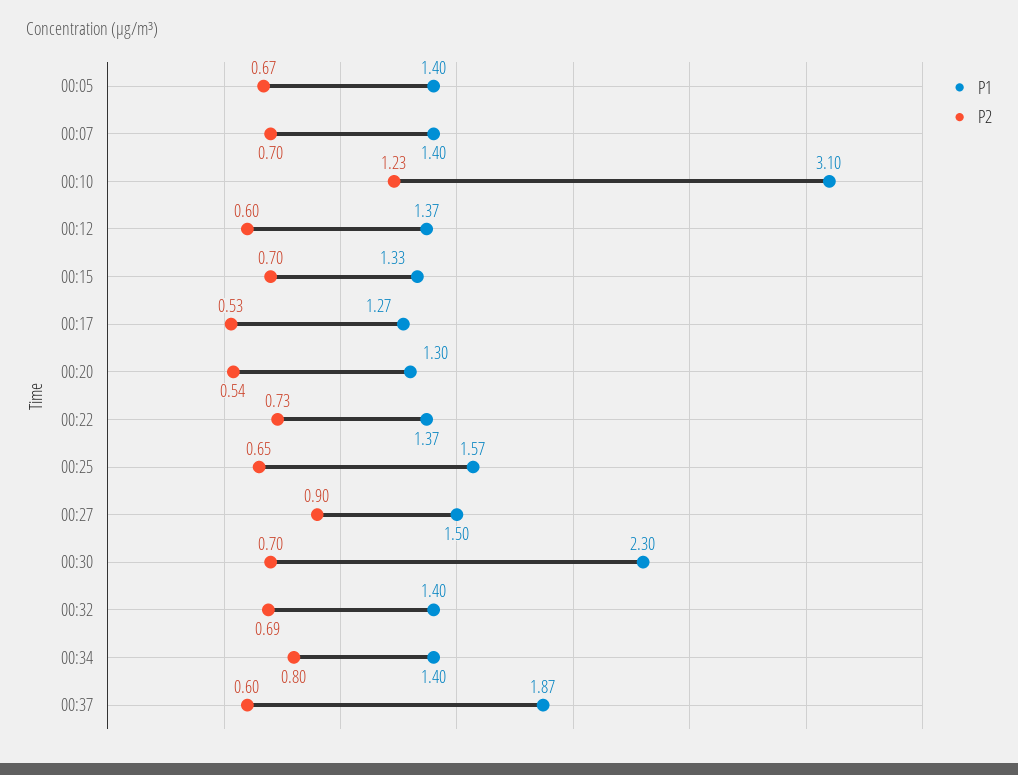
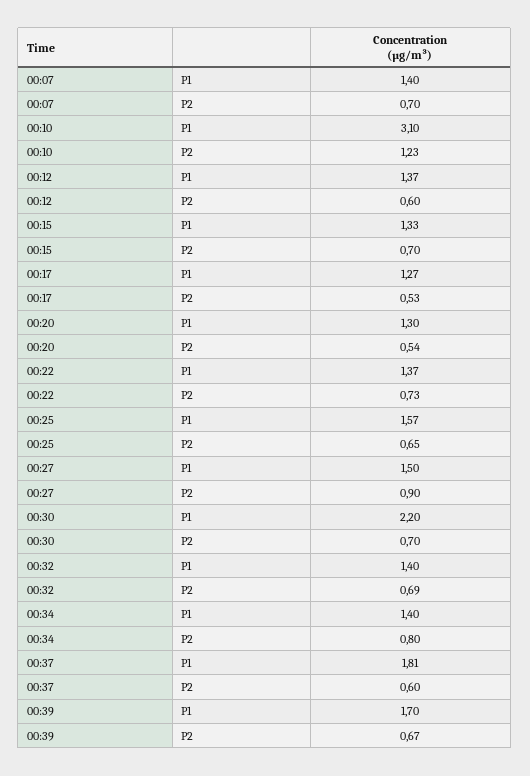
P1, 00:05: 1.4 -> none
P2, 00:05: 0.67 -> none
P1, 00:30: 2.3 -> 2.2
P1, 00:37: 1.87 -> 1.81
P1, 00:39: none -> 1.7
P2, 00:39: none -> 0.67

